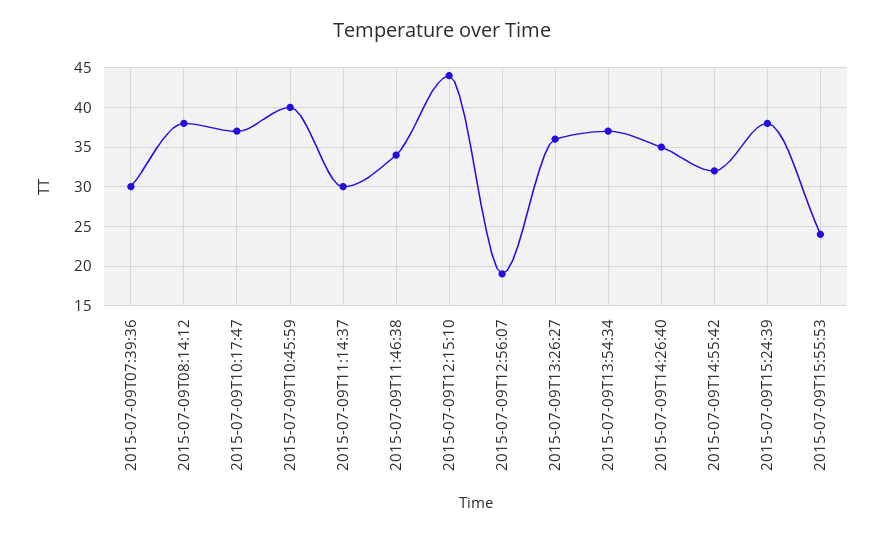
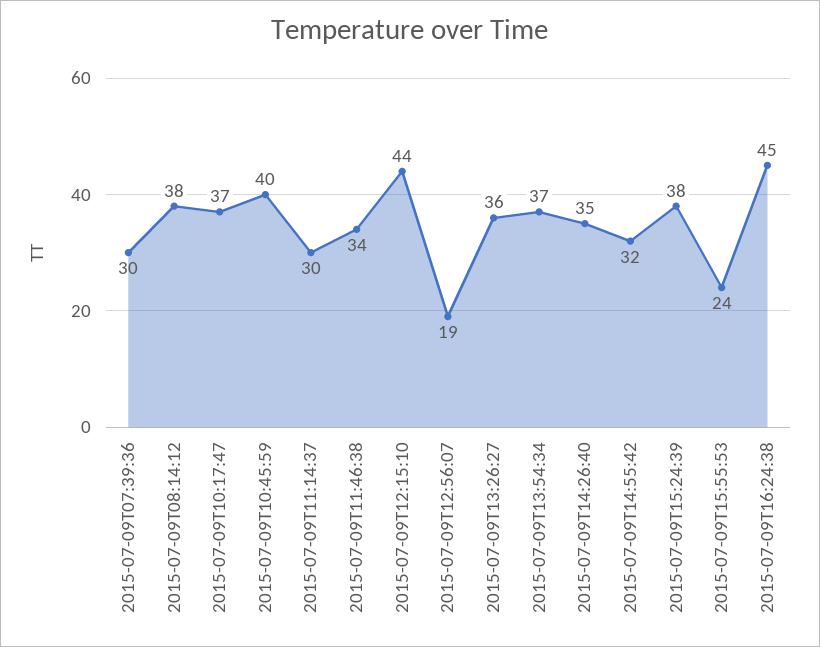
2015-07-09T16:24:38: none -> 45

